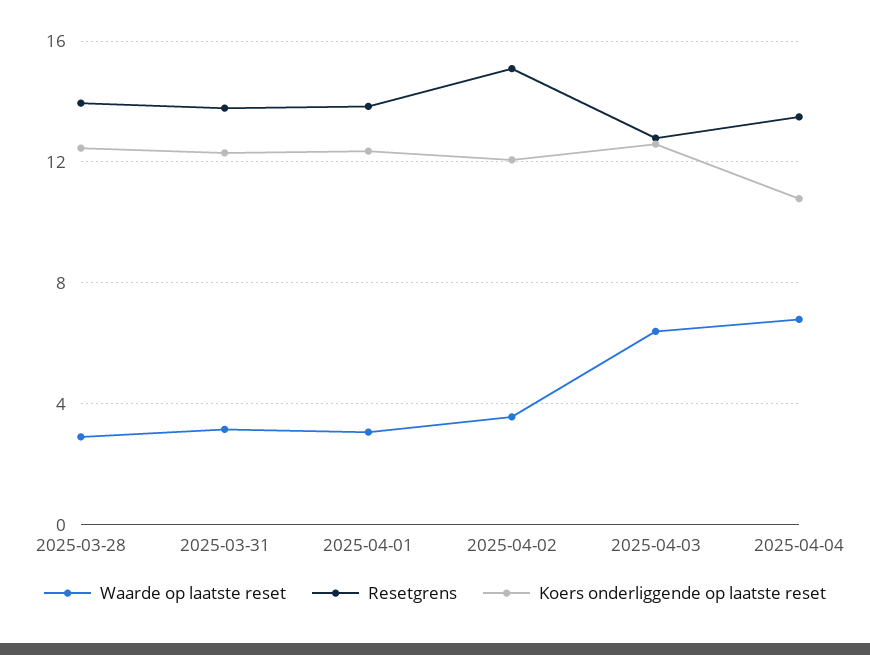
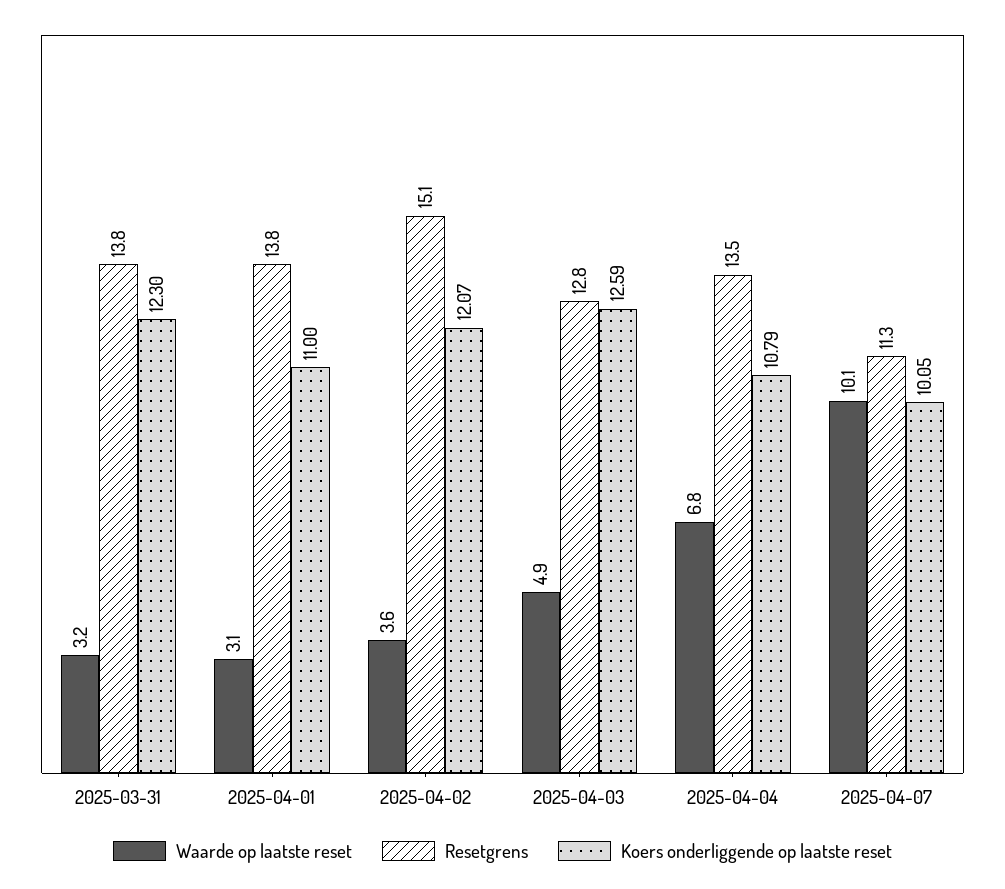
Waarde op laatste reset, 2025-03-28: 3 -> none
Resetgrens, 2025-03-28: 14 -> none
Koers onderliggende op laatste reset, 2025-03-28: 12.5 -> none
Koers onderliggende op laatste reset, 2025-04-01: 12.5 -> 11
Waarde op laatste reset, 2025-04-03: 6.5 -> 4.9
Waarde op laatste reset, 2025-04-07: none -> 10.1
Resetgrens, 2025-04-07: none -> 11.3
Koers onderliggende op laatste reset, 2025-04-07: none -> 10.05

